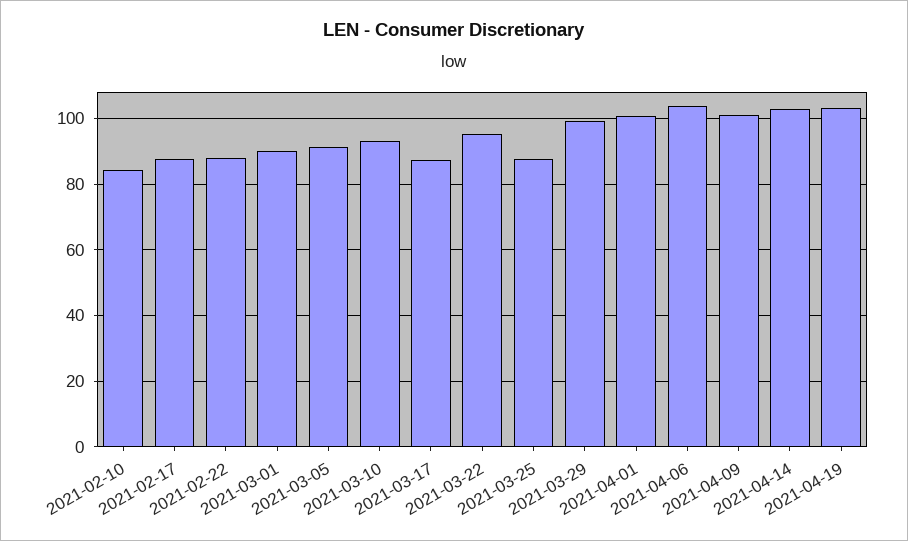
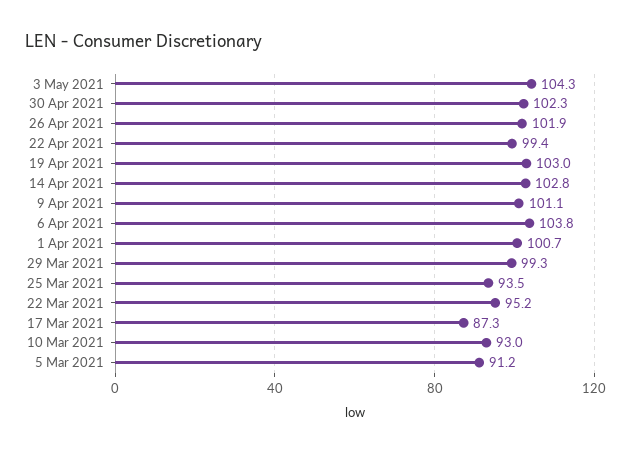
2021-02-10: 84 -> none
2021-02-17: 88 -> none
2021-02-22: 88 -> none
2021-03-01: 90 -> none
2021-03-25: 88 -> 93.5
3 May 2021: none -> 104.3
30 Apr 2021: none -> 102.3
26 Apr 2021: none -> 101.9
22 Apr 2021: none -> 99.4

